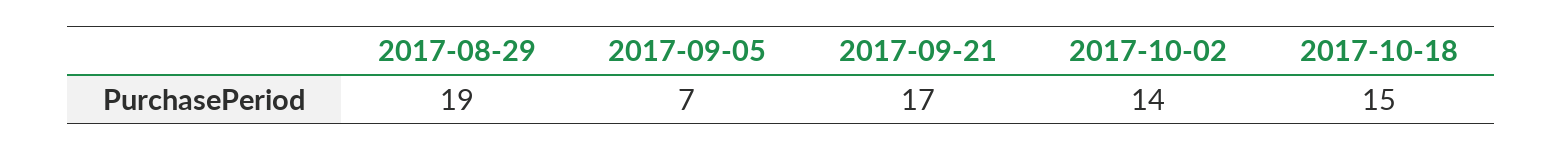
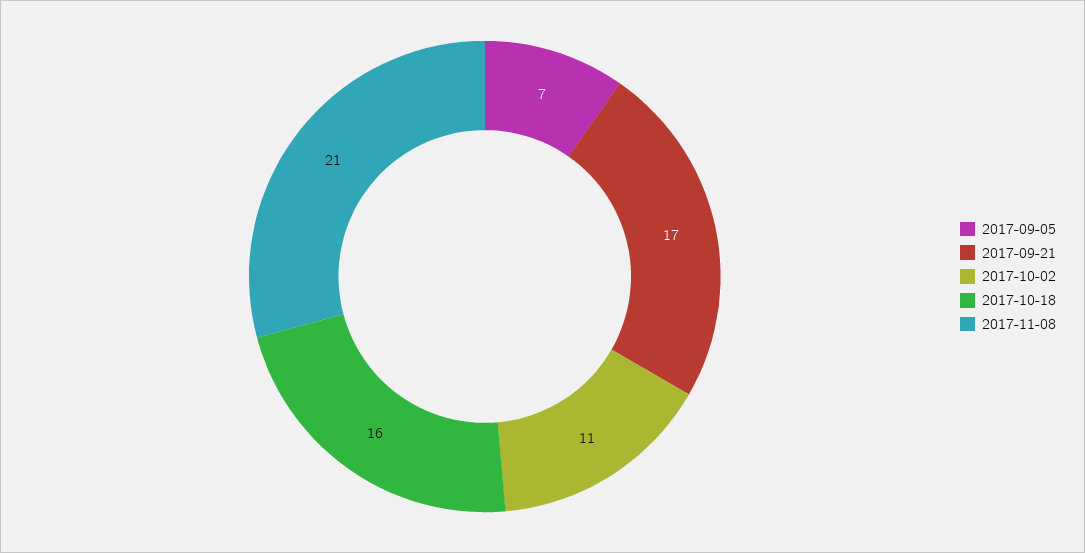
2017-08-29: 19 -> none
2017-10-02: 14 -> 11
2017-10-18: 15 -> 16
2017-11-08: none -> 21

